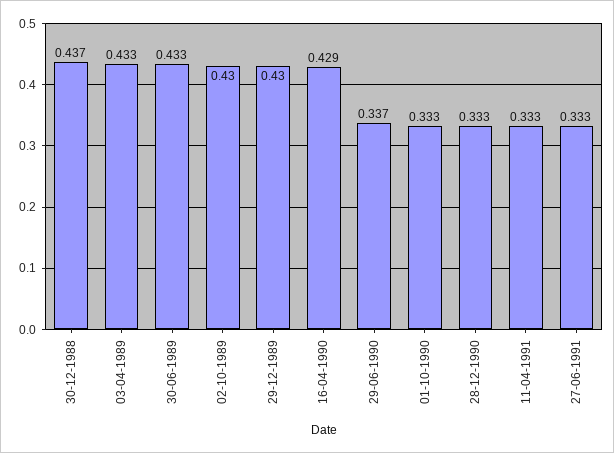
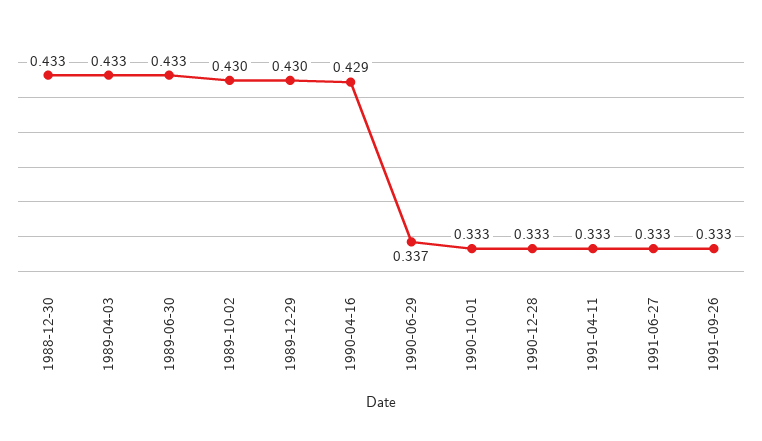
30-12-1988: 0.437 -> 0.433
1991-09-26: none -> 0.333

